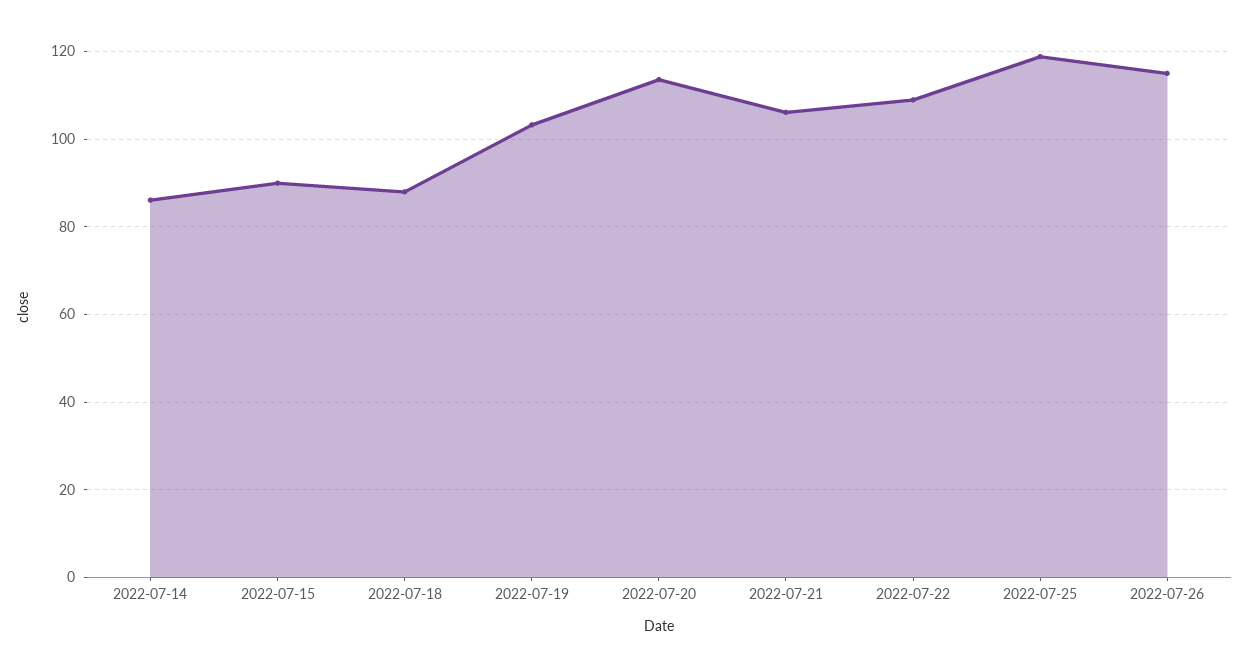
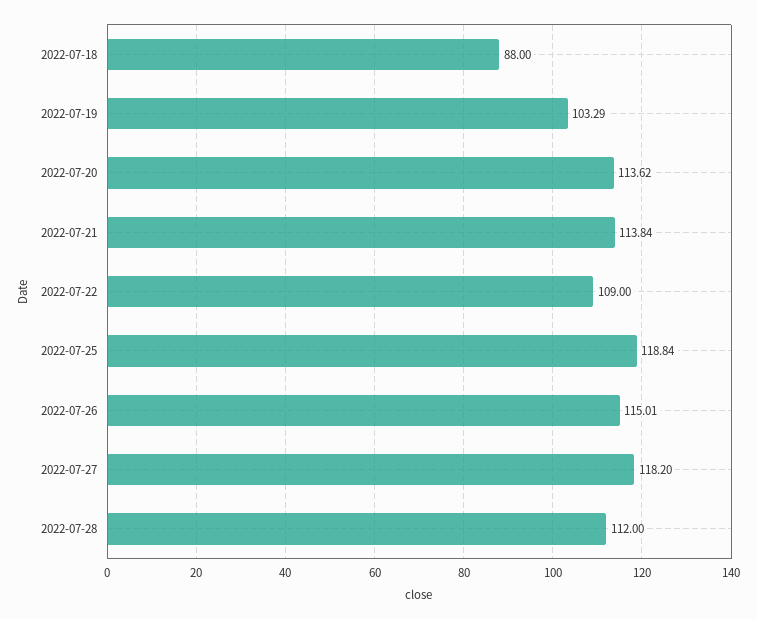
2022-07-14: 86 -> none
2022-07-15: 90 -> none
2022-07-21: 106 -> 113.84
2022-07-27: none -> 118.2
2022-07-28: none -> 112

